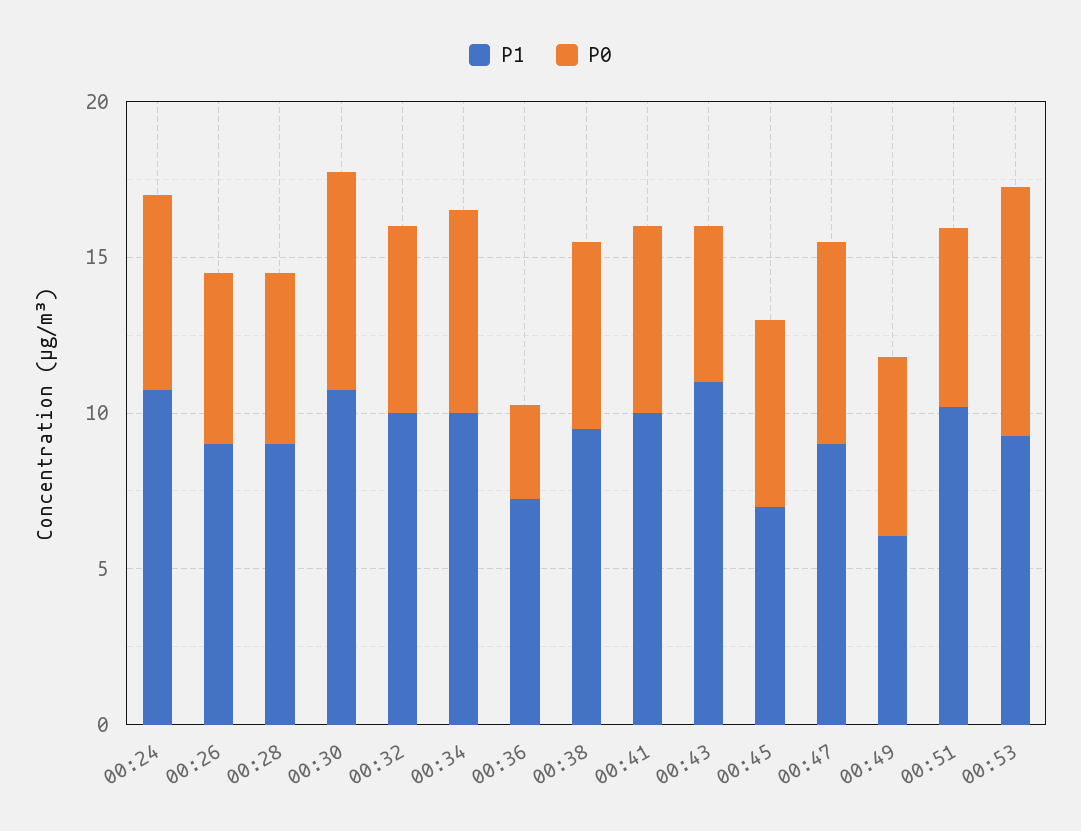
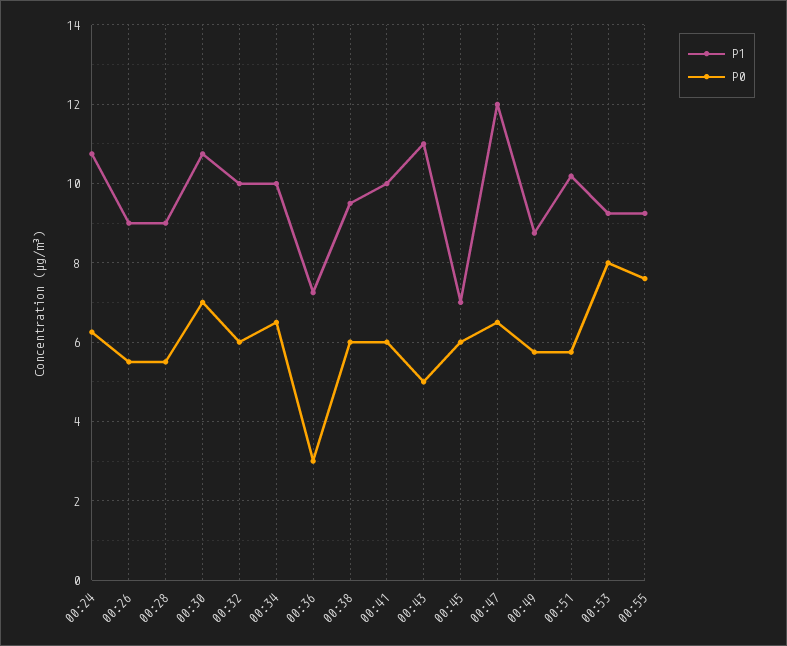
P1, 00:47: 9 -> 12
P1, 00:49: 6 -> 8.8
P1, 00:55: none -> 9.2
P0, 00:55: none -> 7.6

